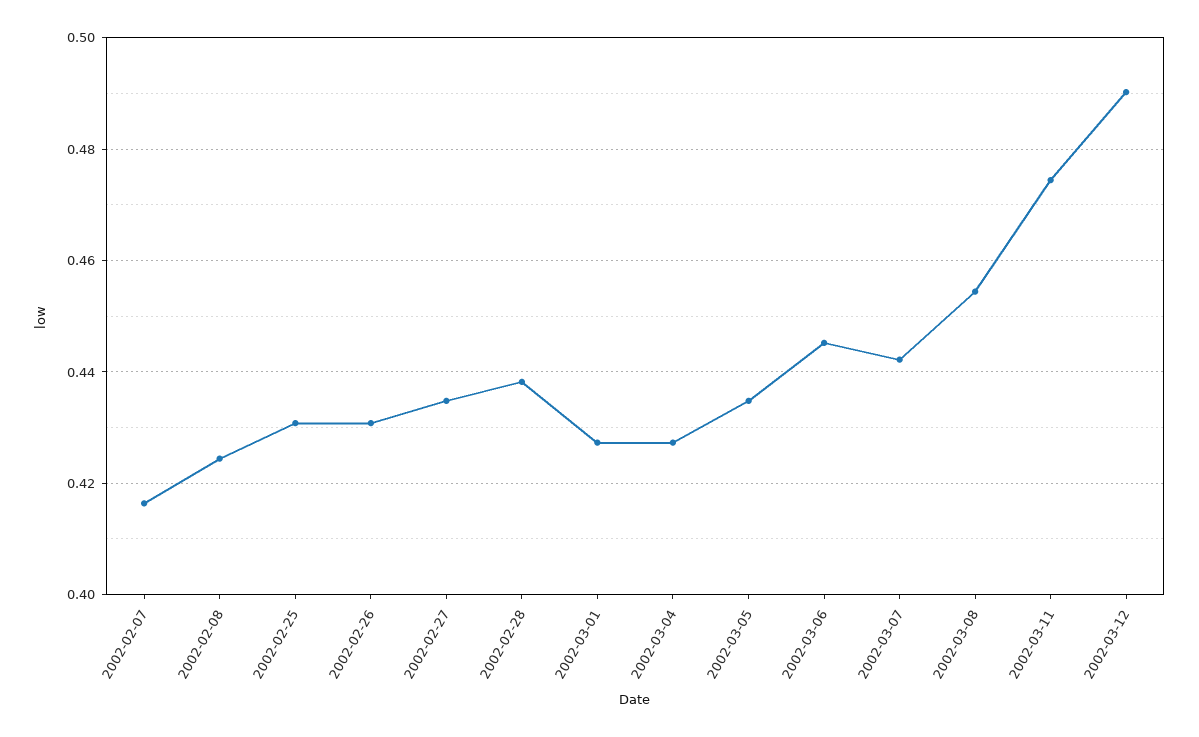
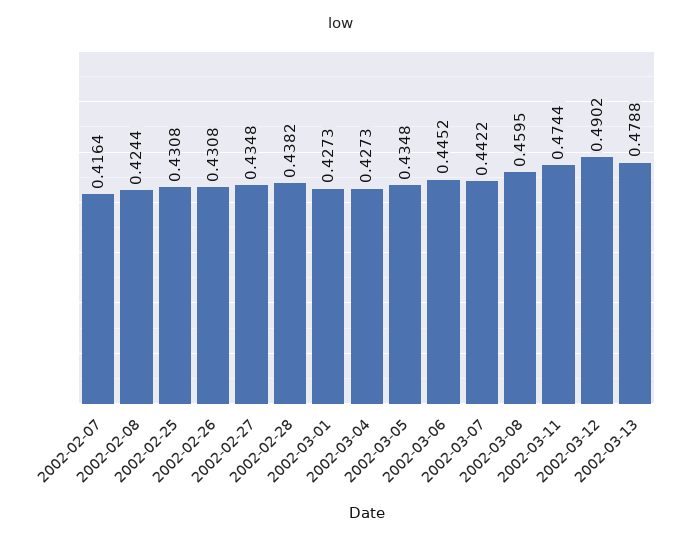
2002-03-08: 0.454 -> 0.4595
2002-03-13: none -> 0.4788

